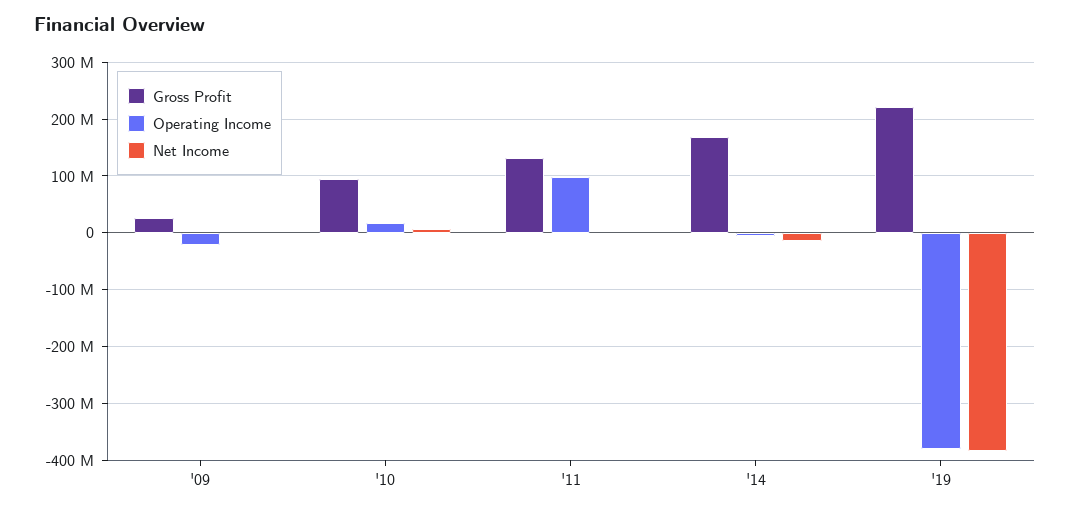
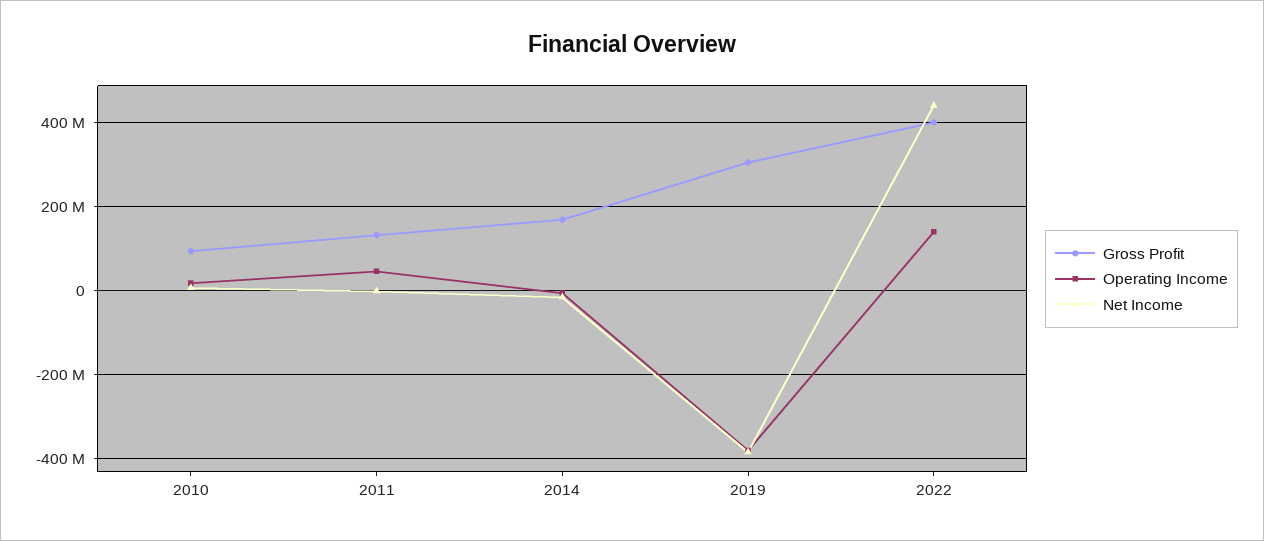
Gross Profit, '09: 20000000 -> none
Operating Income, '09: -20000000 -> none
Net Income, '09: 0 -> none
Operating Income, '11: 100000000 -> 40000000
Gross Profit, '19: 220000000 -> 300000000
Gross Profit, 2022: none -> 400000000
Operating Income, 2022: none -> 140000000
Net Income, 2022: none -> 440000000

